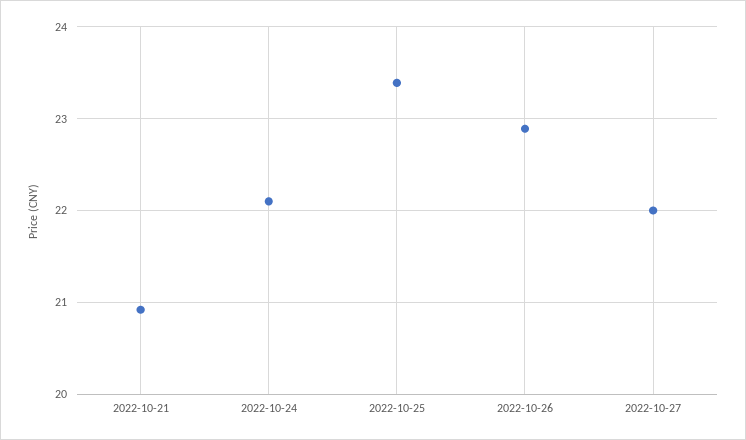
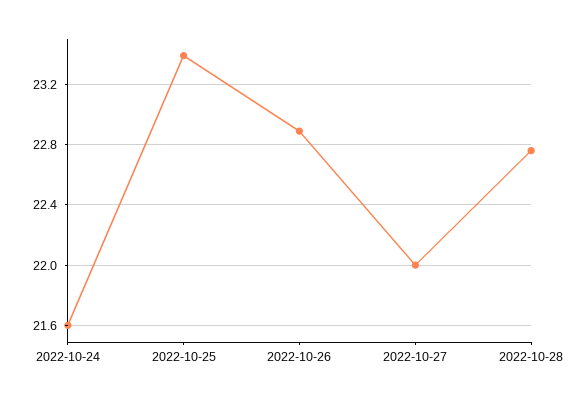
2022-10-21: 20.9 -> none
2022-10-24: 22.1 -> 21.6
2022-10-28: none -> 22.75

